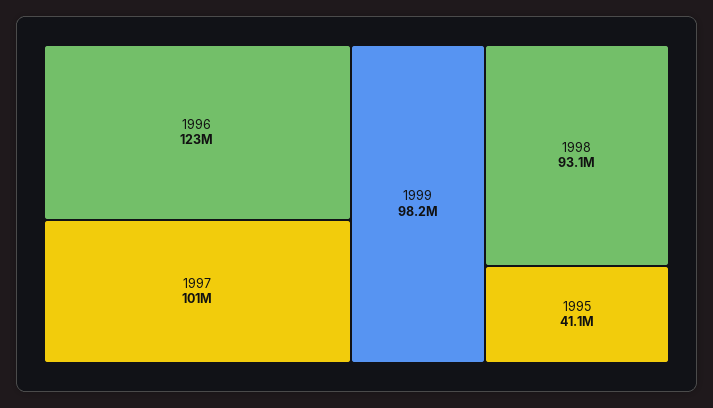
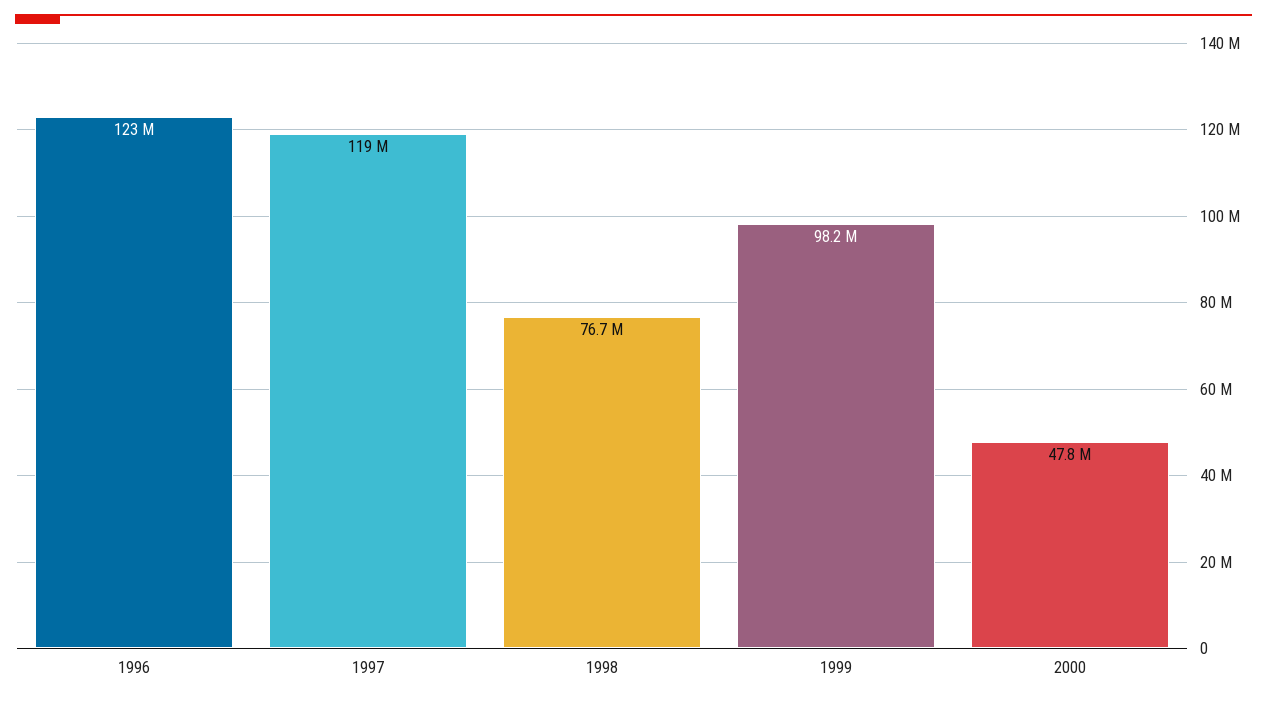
1997: 101000000 -> 119000000
1998: 93100000 -> 76700000
1995: 41100000 -> none
2000: none -> 47800000

